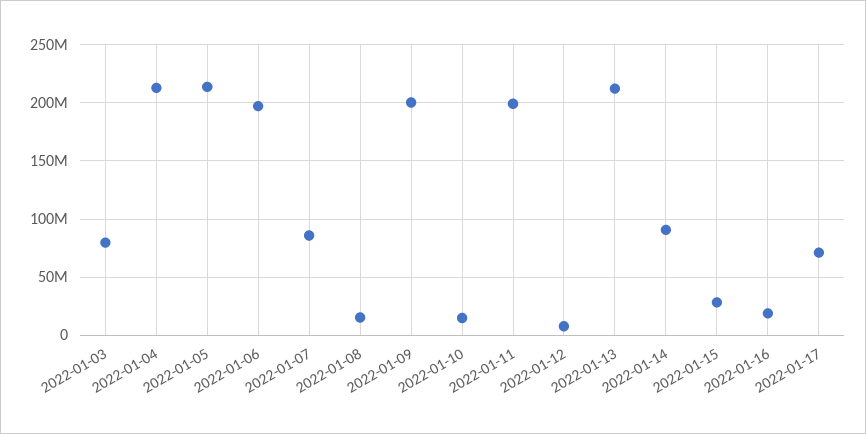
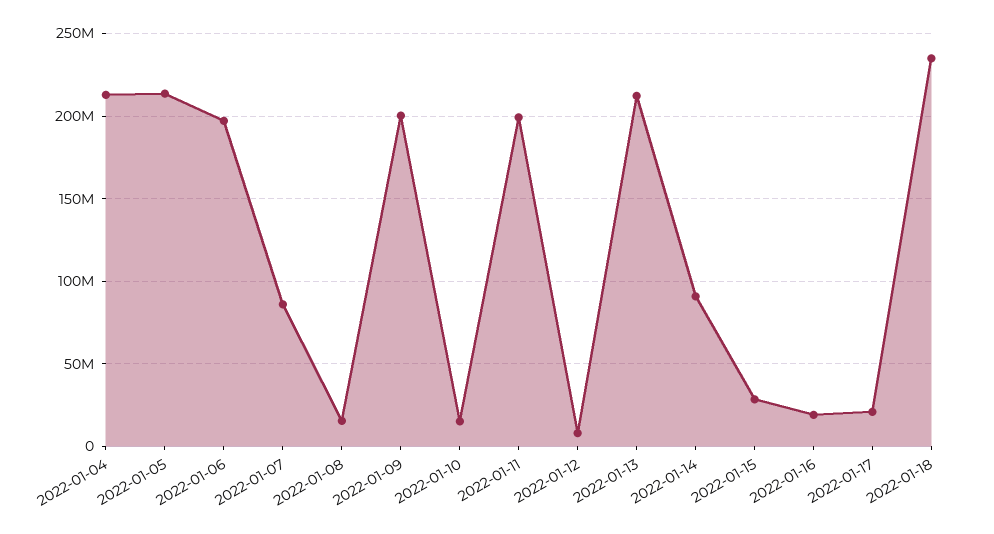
2022-01-03: 80000000 -> none
2022-01-17: 70000000 -> 20000000
2022-01-18: none -> 235000000

